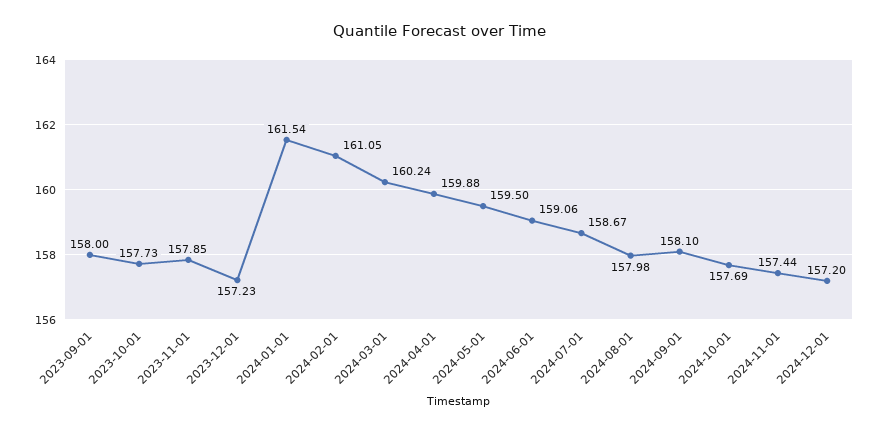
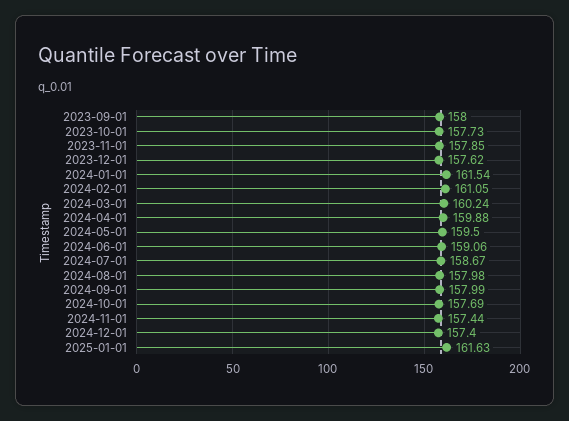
2023-12-01: 157.23 -> 157.62
2024-09-01: 158.1 -> 157.99
2024-12-01: 157.2 -> 157.4
2025-01-01: none -> 161.63

